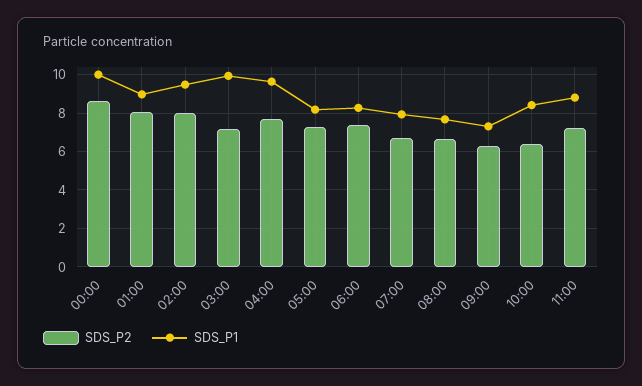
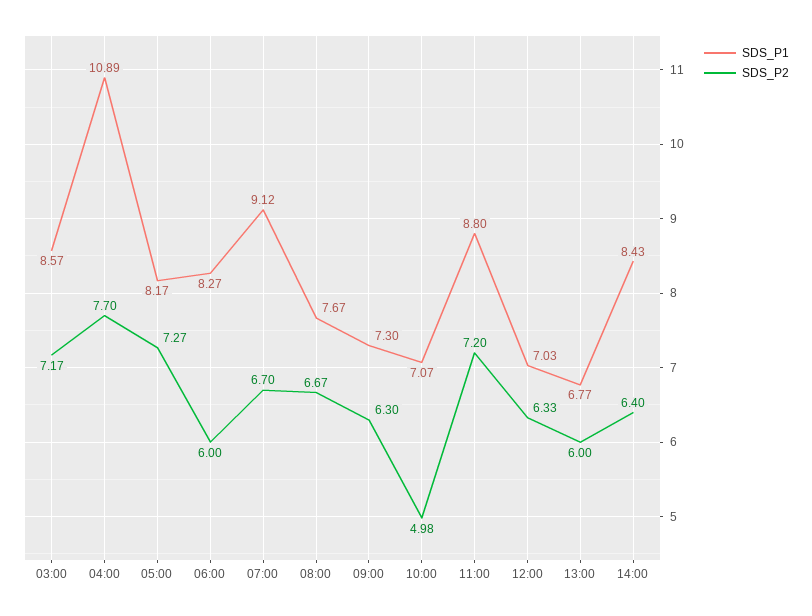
SDS_P2, 00:00: 8.5 -> none
SDS_P1, 00:00: 10 -> none
SDS_P2, 01:00: 8 -> none
SDS_P1, 01:00: 9 -> none
SDS_P2, 02:00: 8 -> none
SDS_P1, 02:00: 9.5 -> none
SDS_P1, 03:00: 10 -> 8.57
SDS_P1, 04:00: 9.5 -> 10.89
SDS_P2, 06:00: 7.5 -> 6
SDS_P1, 07:00: 8 -> 9.12
SDS_P2, 10:00: 6.5 -> 4.98
SDS_P1, 10:00: 8.5 -> 7.07
SDS_P1, 12:00: none -> 7.03
SDS_P2, 12:00: none -> 6.33
SDS_P1, 13:00: none -> 6.77
SDS_P2, 13:00: none -> 6
SDS_P1, 14:00: none -> 8.43
SDS_P2, 14:00: none -> 6.4

